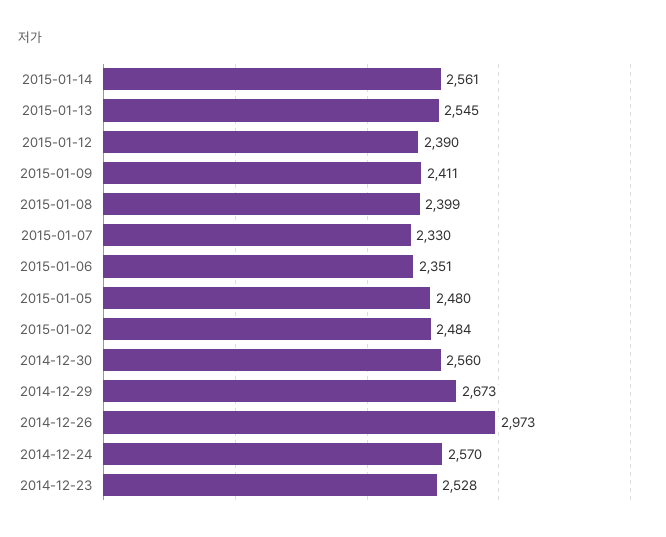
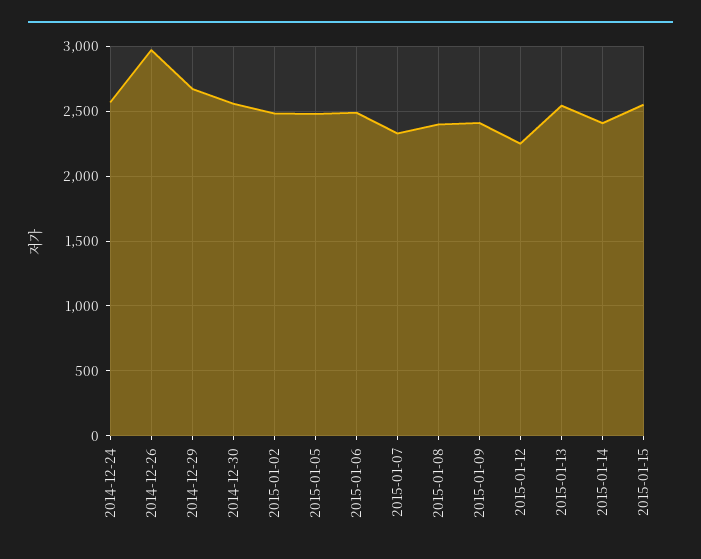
2015-01-14: 2561 -> 2400
2015-01-12: 2390 -> 2250
2015-01-06: 2351 -> 2500
2014-12-23: 2528 -> none
2015-01-15: none -> 2550

